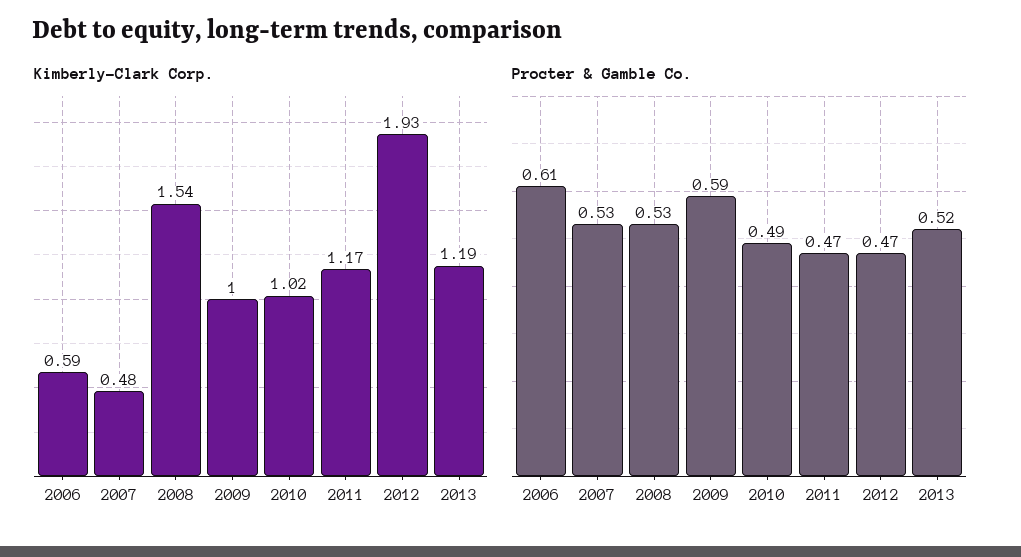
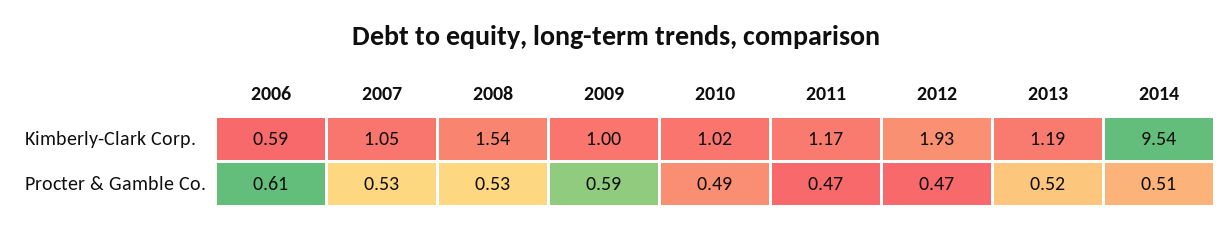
Kimberly-Clark Corp., 2007: 0.48 -> 1.05
Kimberly-Clark Corp., 2014: none -> 9.54
Procter & Gamble Co., 2014: none -> 0.51

